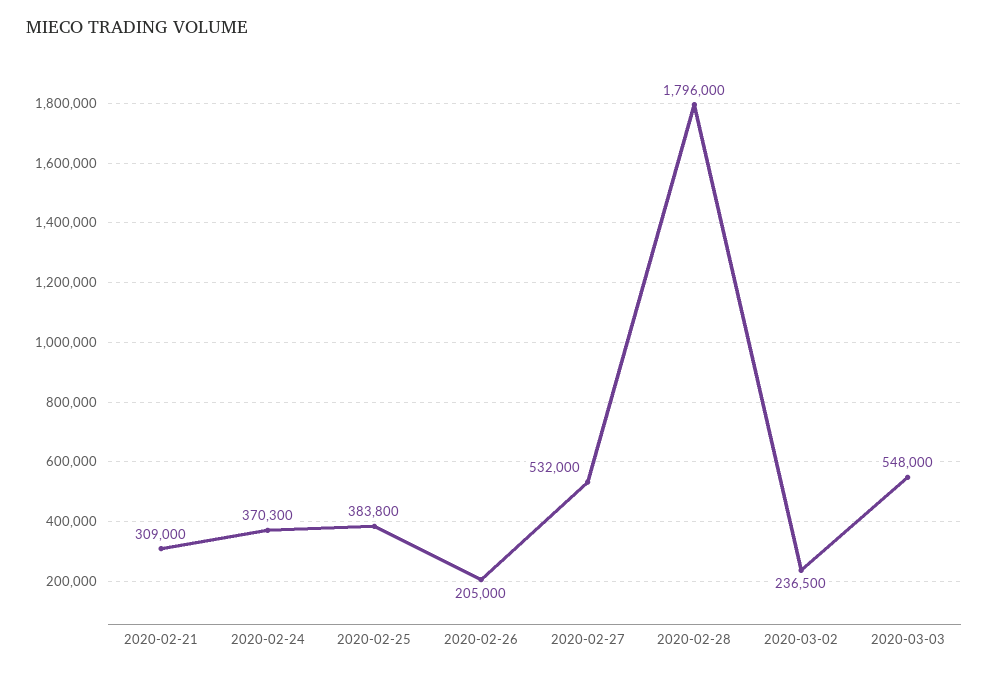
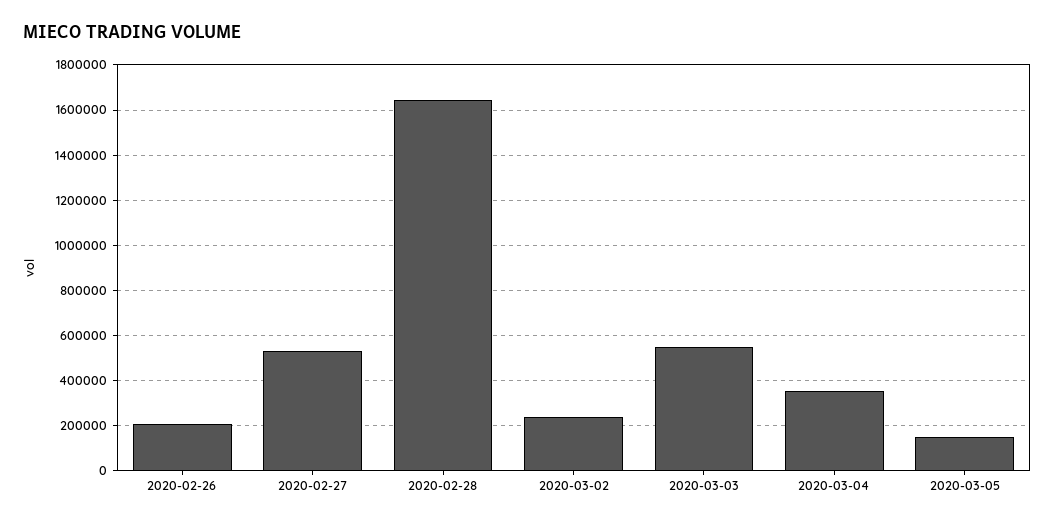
2020-02-21: 309000 -> none
2020-02-24: 370300 -> none
2020-02-25: 383800 -> none
2020-02-28: 1796000 -> 1650000
2020-03-04: none -> 350000
2020-03-05: none -> 150000

